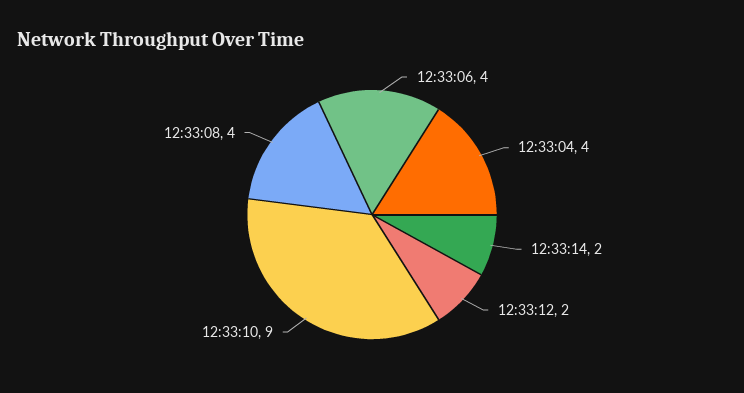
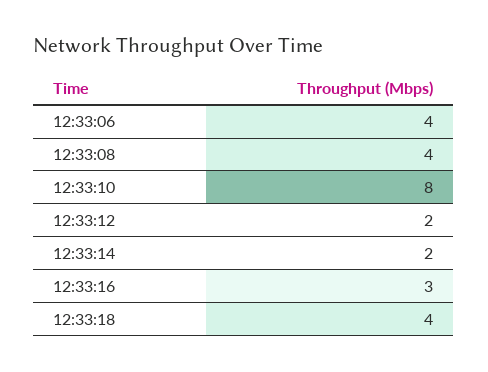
12:33:04: 4 -> none
12:33:10: 9 -> 8
12:33:16: none -> 3
12:33:18: none -> 4

